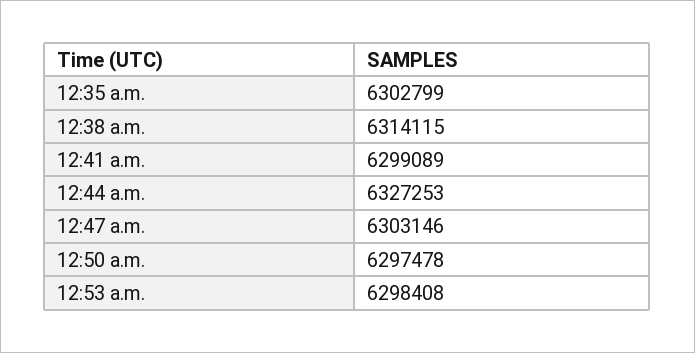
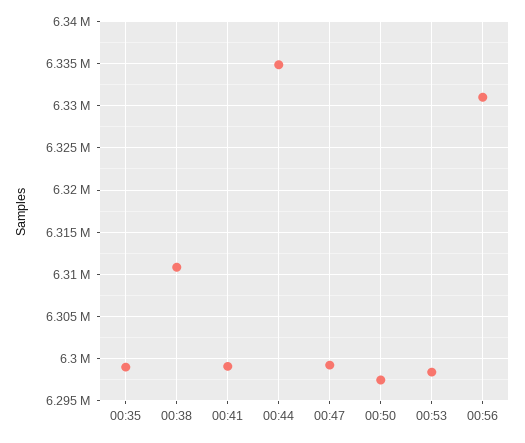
12:35 a.m.: 6302799 -> 6299000
12:38 a.m.: 6314115 -> 6311000
12:44 a.m.: 6327253 -> 6335000
12:47 a.m.: 6303146 -> 6299000
00:56: none -> 6331000

